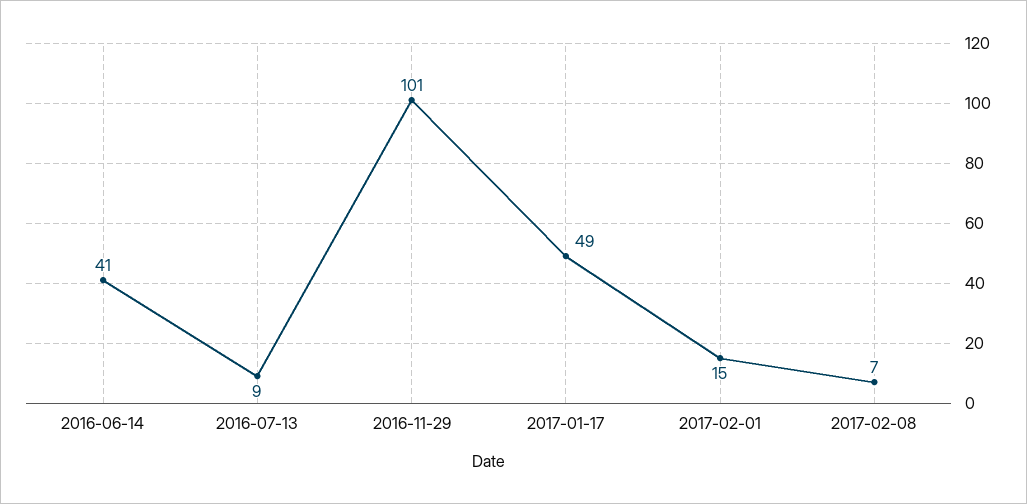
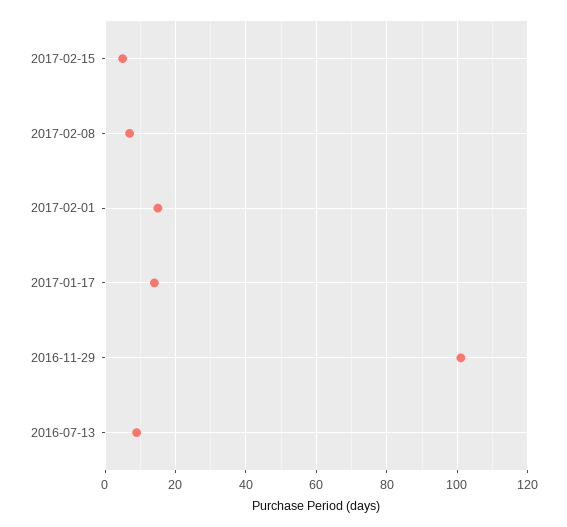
2016-06-14: 41 -> none
2017-01-17: 49 -> 15
2017-02-15: none -> 5

